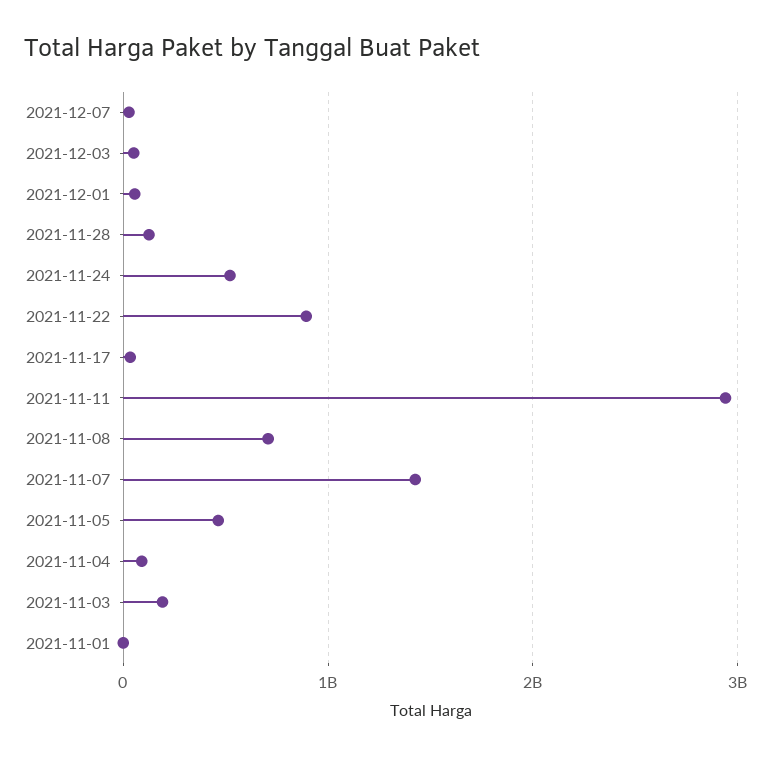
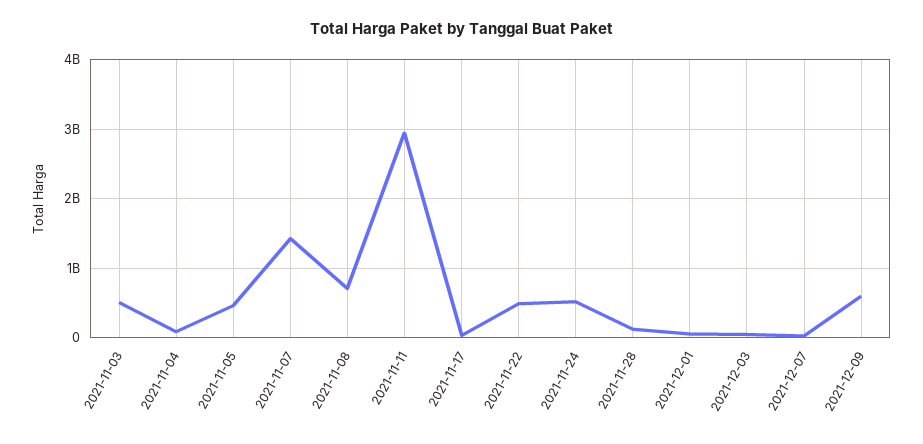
2021-11-22: 900000000 -> 500000000
2021-11-03: 200000000 -> 500000000
2021-11-01: 0 -> none
2021-12-09: none -> 600000000

